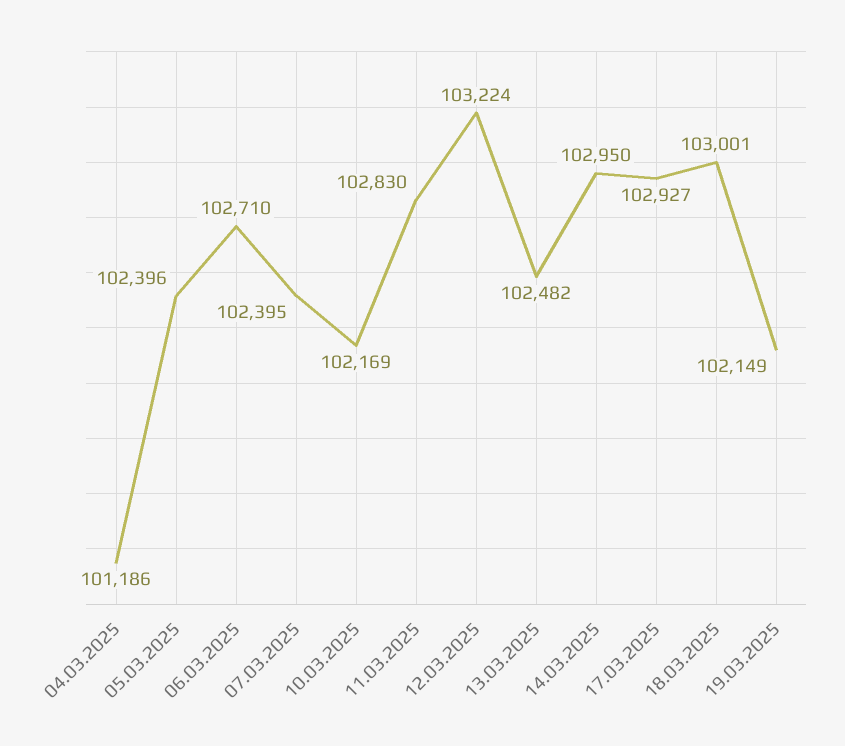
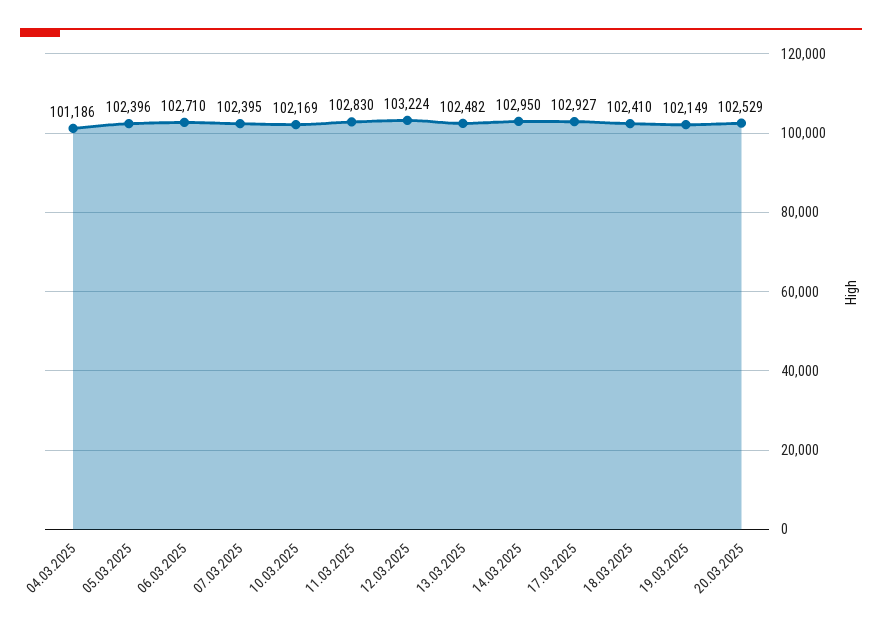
18.03.2025: 103001 -> 102410
20.03.2025: none -> 102529

